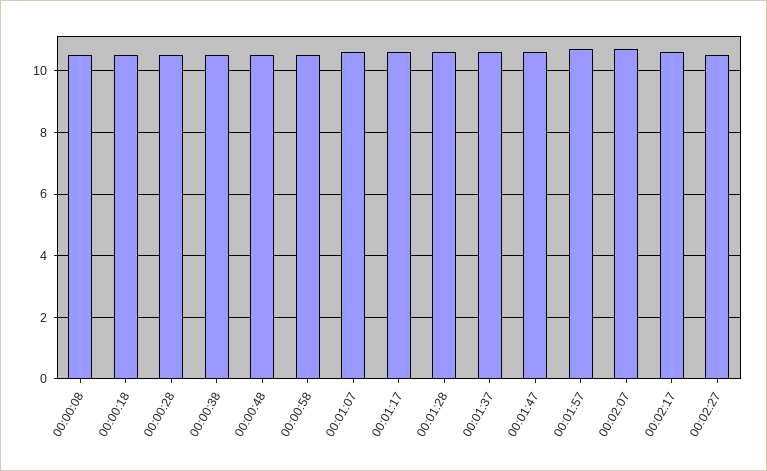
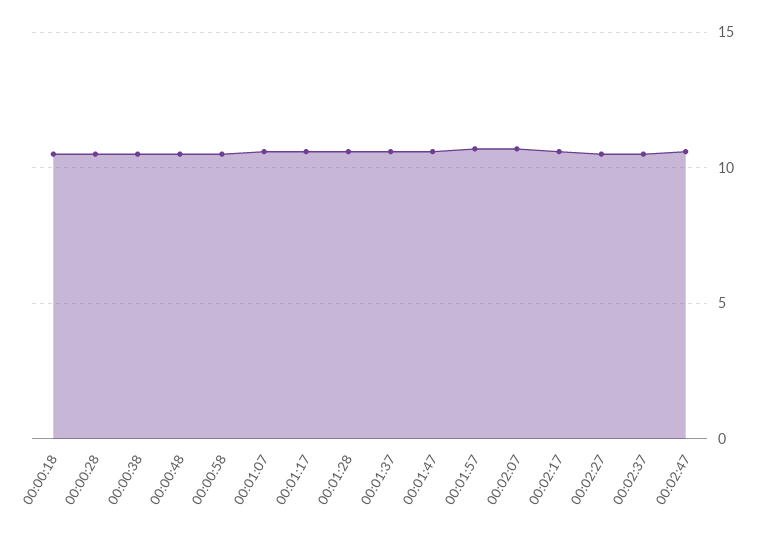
00:00:08: 10.5 -> none
00:02:37: none -> 10.5
00:02:47: none -> 10.5

